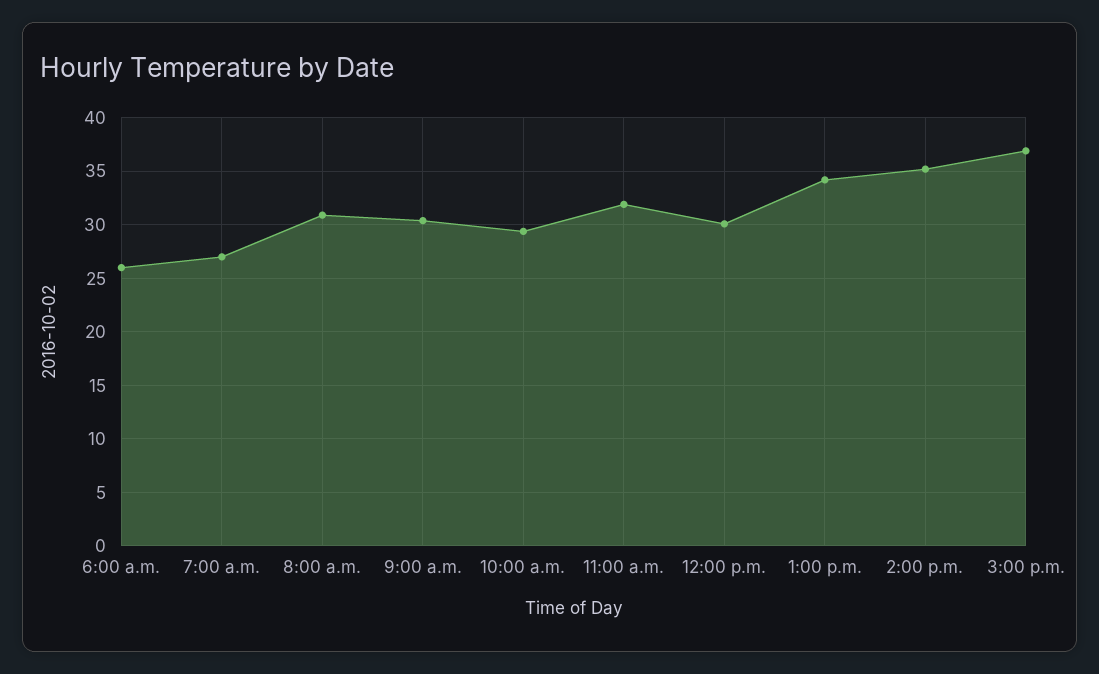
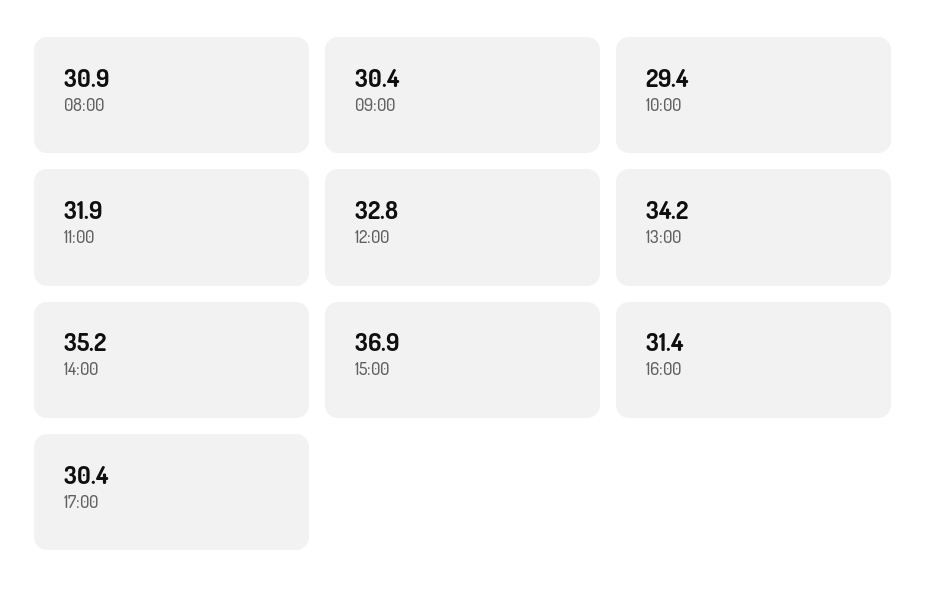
6:00 a.m.: 26 -> none
7:00 a.m.: 27 -> none
12:00 p.m.: 30 -> 32.8
16:00: none -> 31.4
17:00: none -> 30.4

